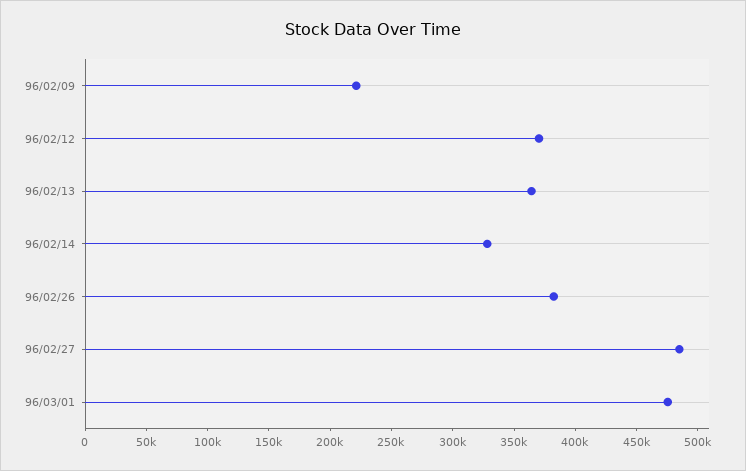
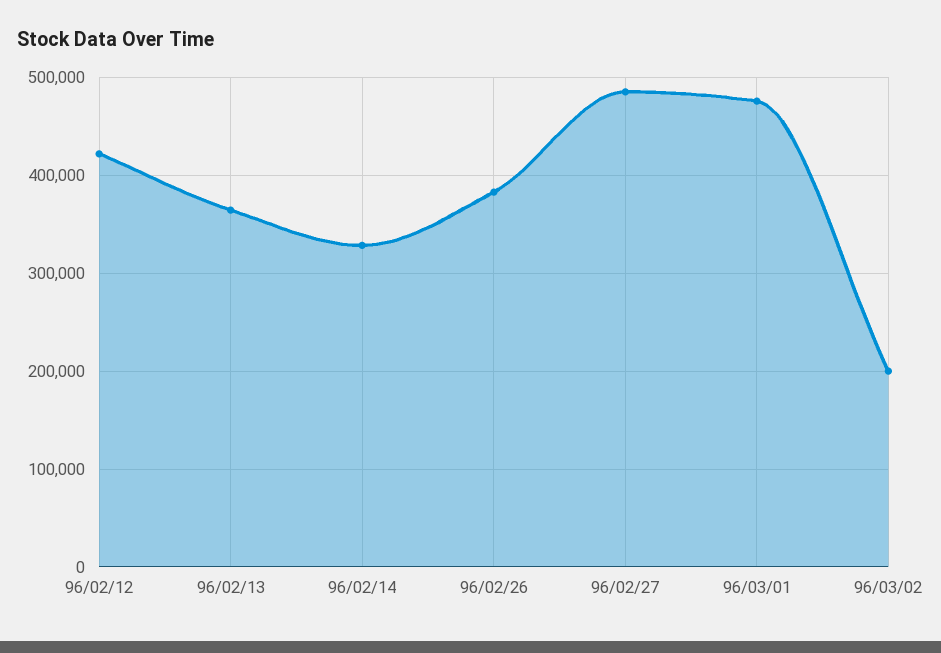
96/02/09: 220000 -> none
96/02/12: 370000 -> 420000
96/03/02: none -> 200000

